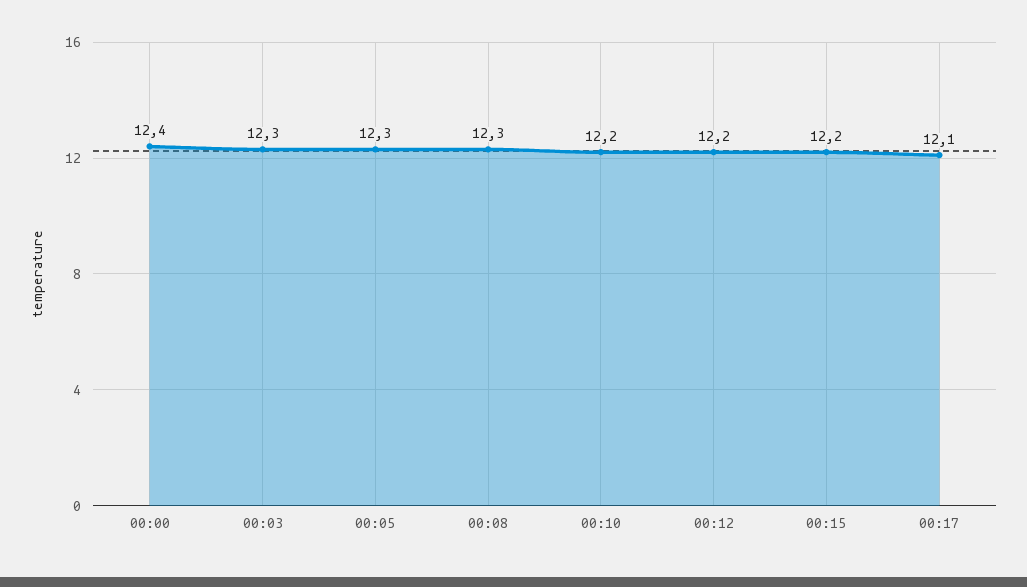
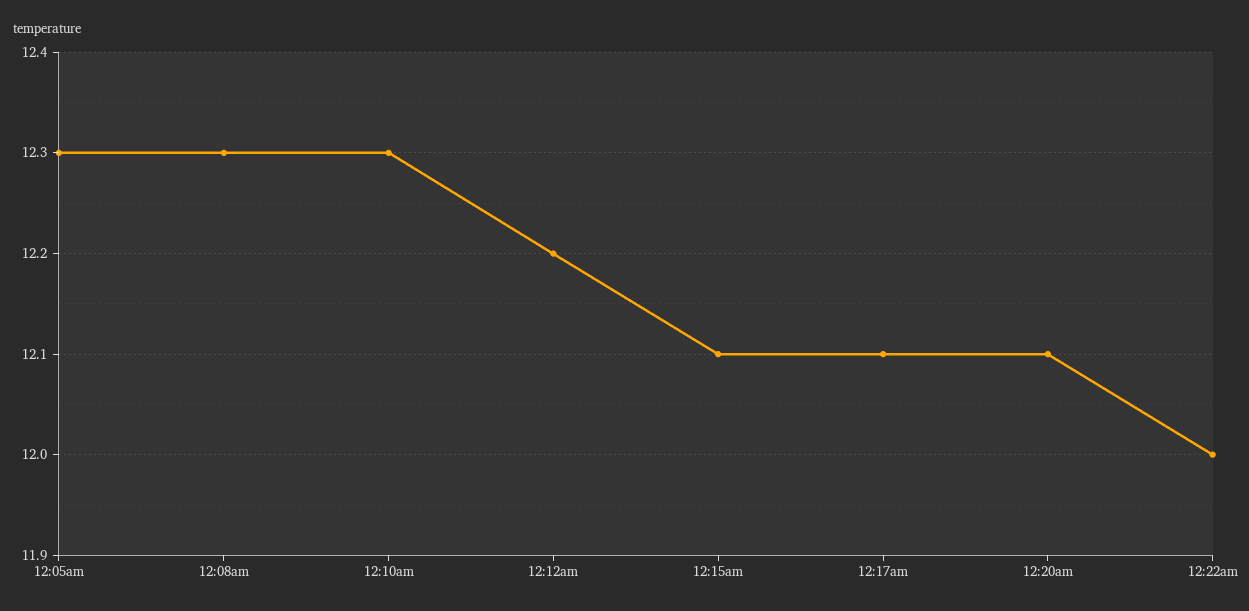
00:00: 12.4 -> none
00:03: 12.3 -> none
00:10: 12.2 -> 12.3
00:15: 12.2 -> 12.1
12:20am: none -> 12.1
12:22am: none -> 12

